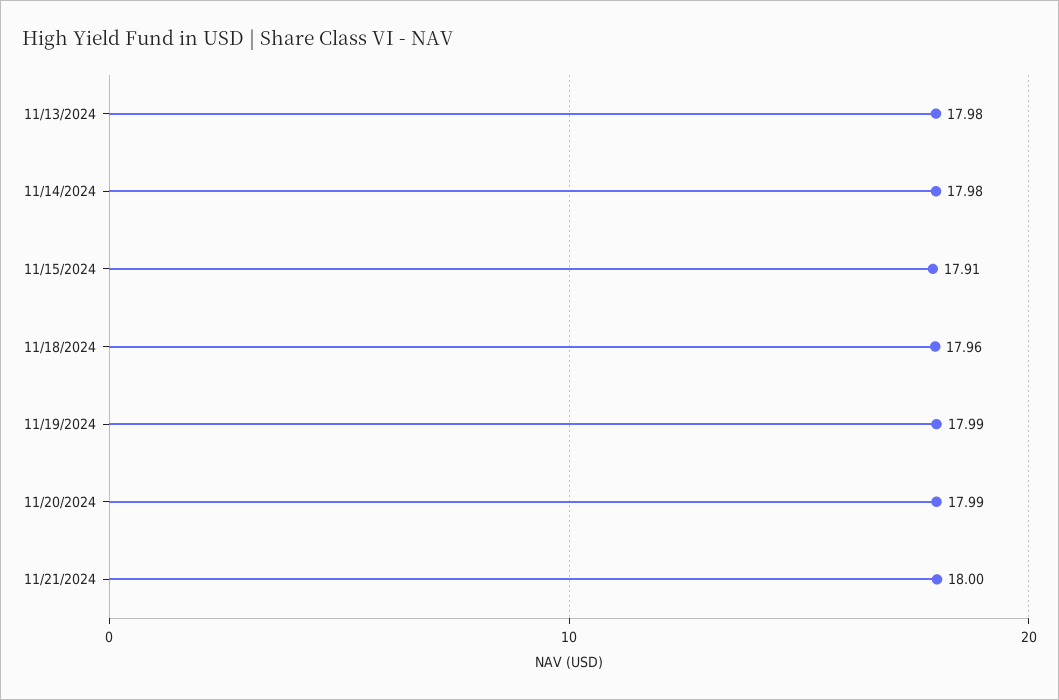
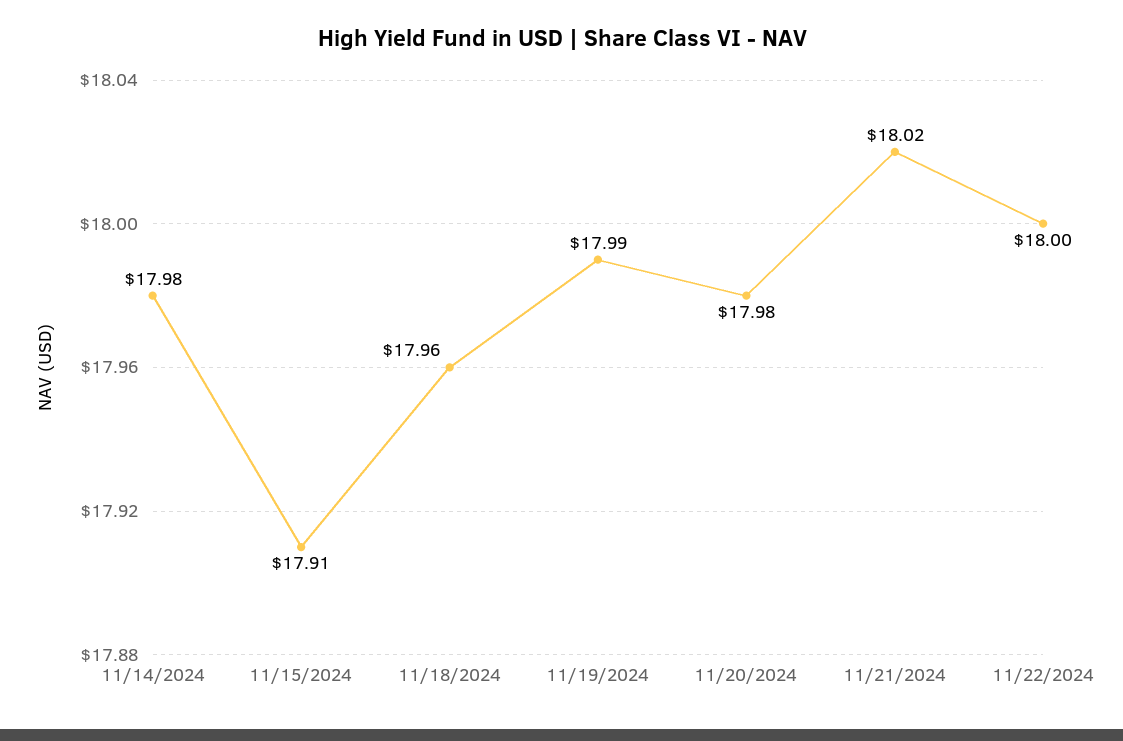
11/13/2024: 17.98 -> none
11/20/2024: 17.99 -> 17.98
11/21/2024: 18 -> 18.02
11/22/2024: none -> 18

